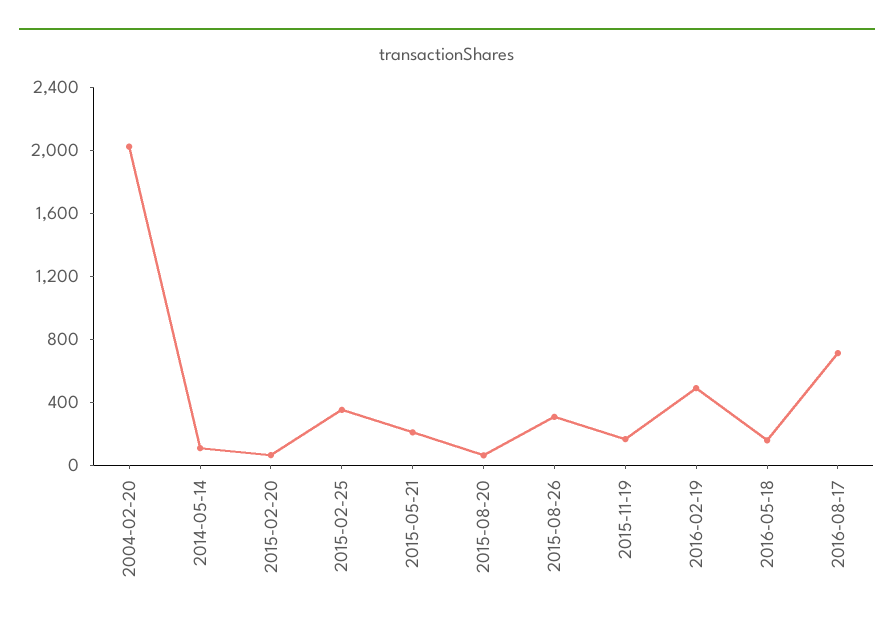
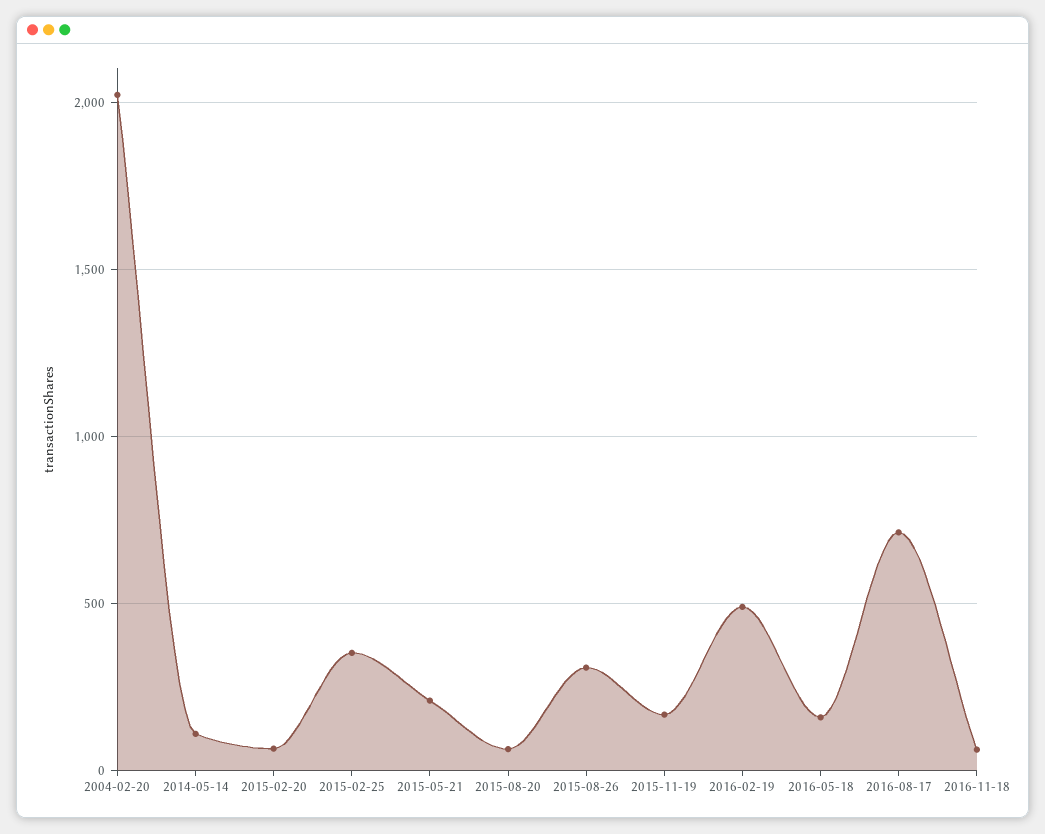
2016-11-18: none -> 50

